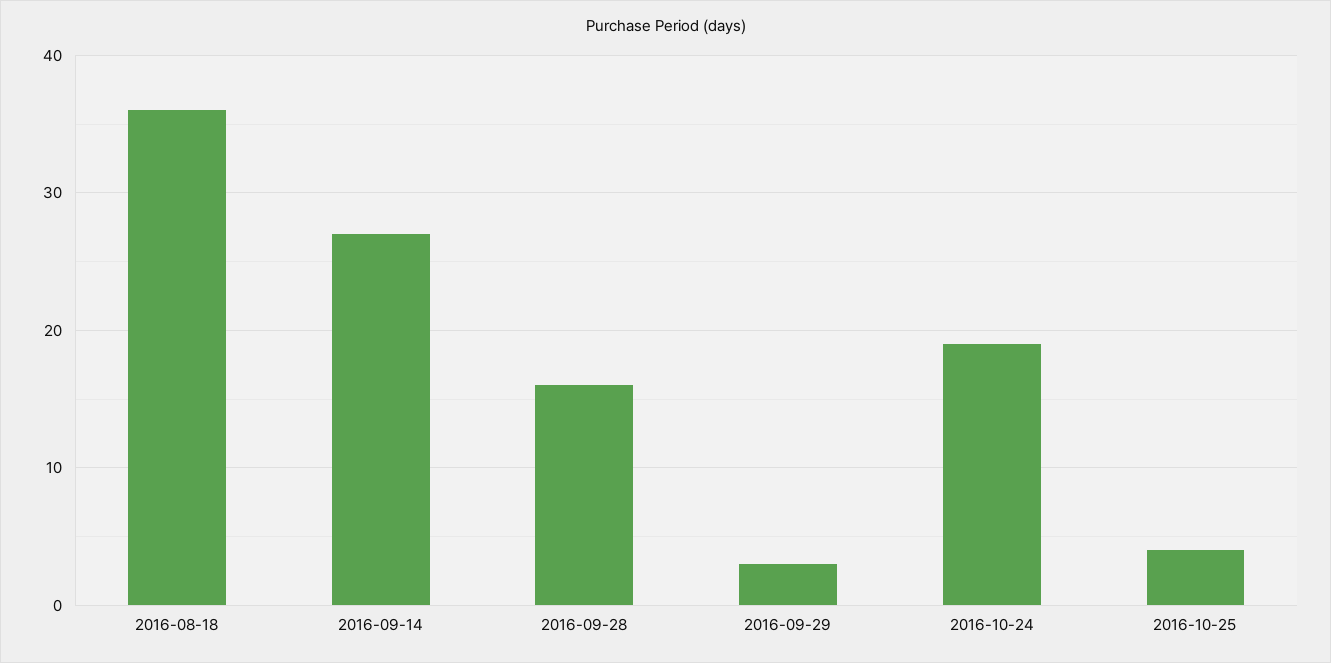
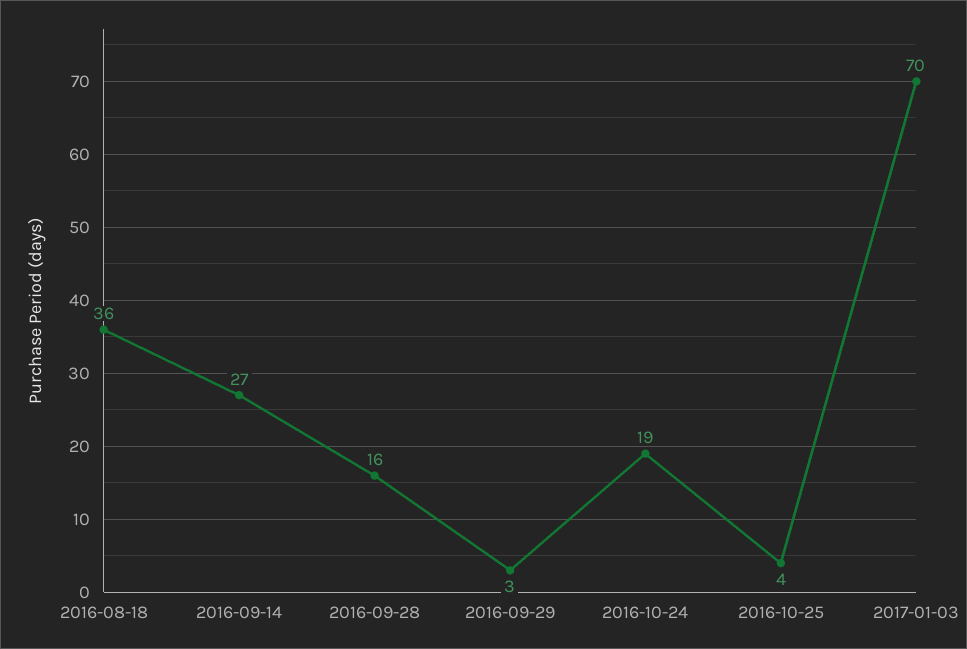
2017-01-03: none -> 70

